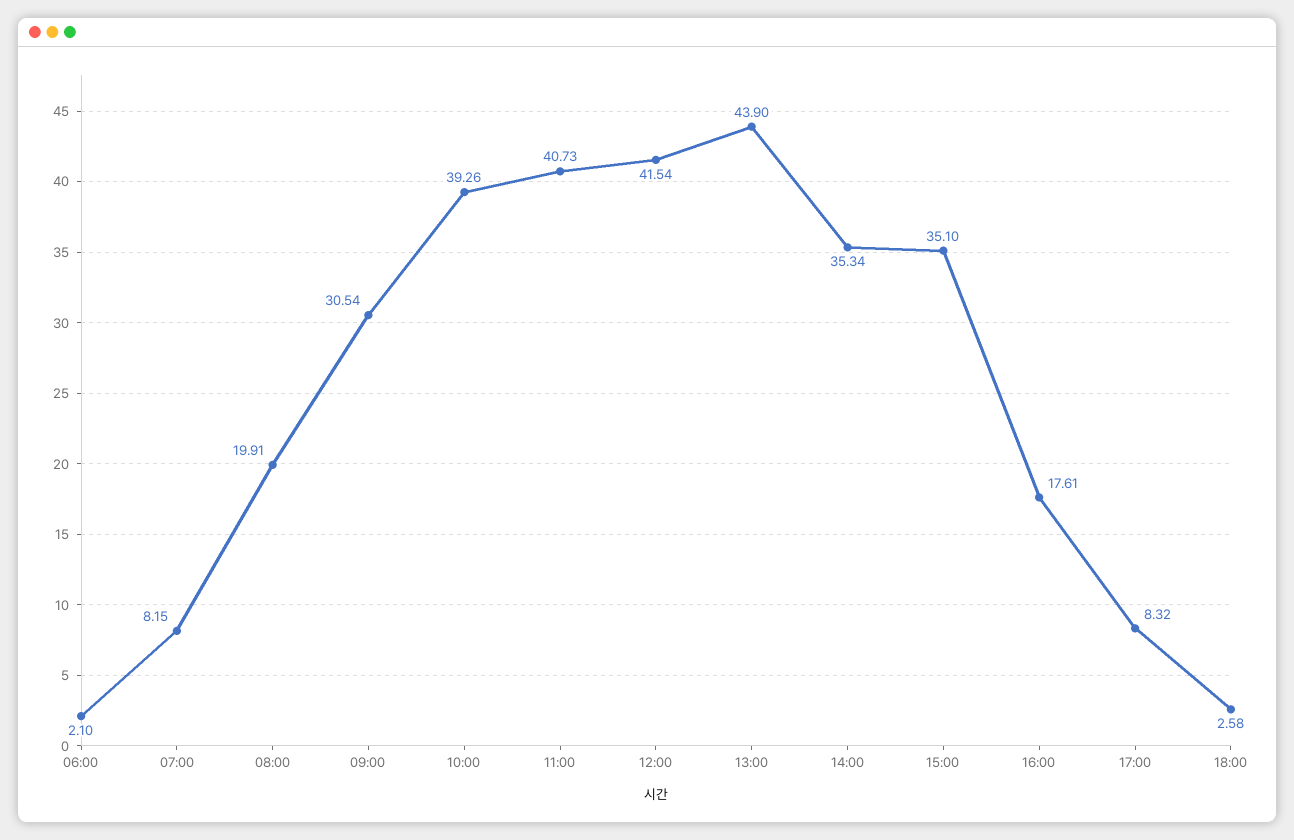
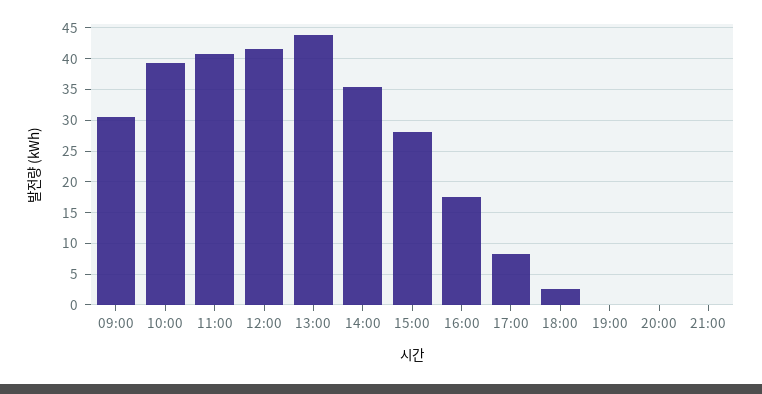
06:00: 2.1 -> none
07:00: 8.15 -> none
08:00: 19.91 -> none
15:00: 35.1 -> 28
19:00: none -> 0
20:00: none -> 0
21:00: none -> 0

